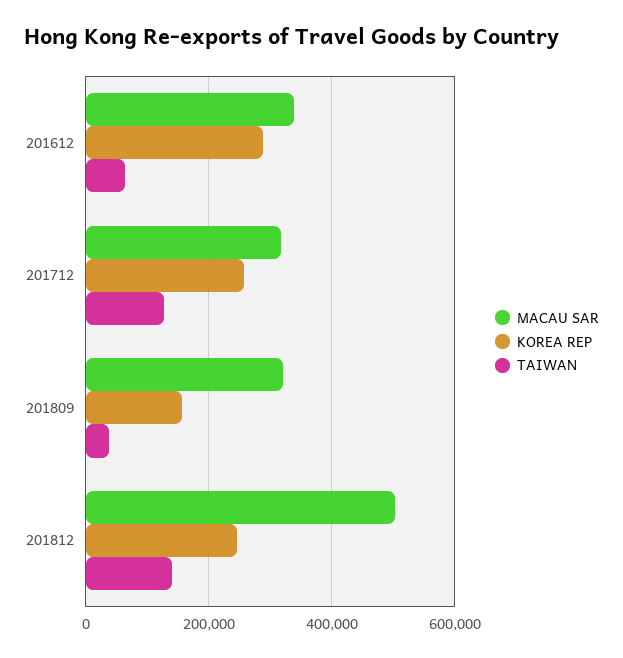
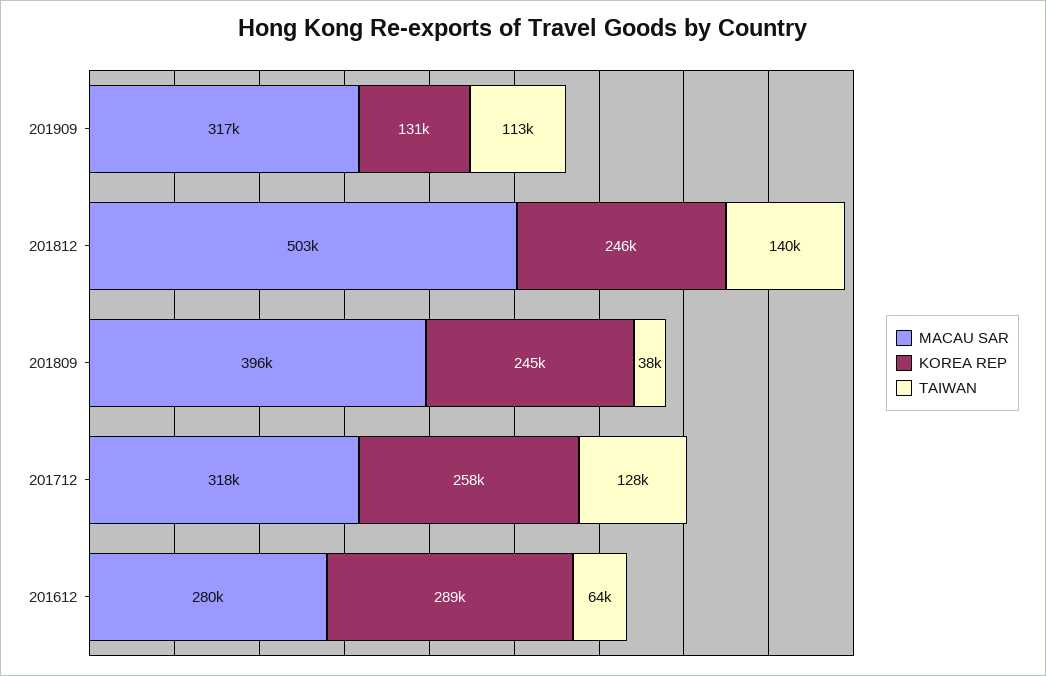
MACAU SAR, 201612: 340000 -> 280000
MACAU SAR, 201809: 320000 -> 396000
KOREA REP, 201809: 160000 -> 245000
MACAU SAR, 201909: none -> 317000
KOREA REP, 201909: none -> 131000
TAIWAN, 201909: none -> 113000

